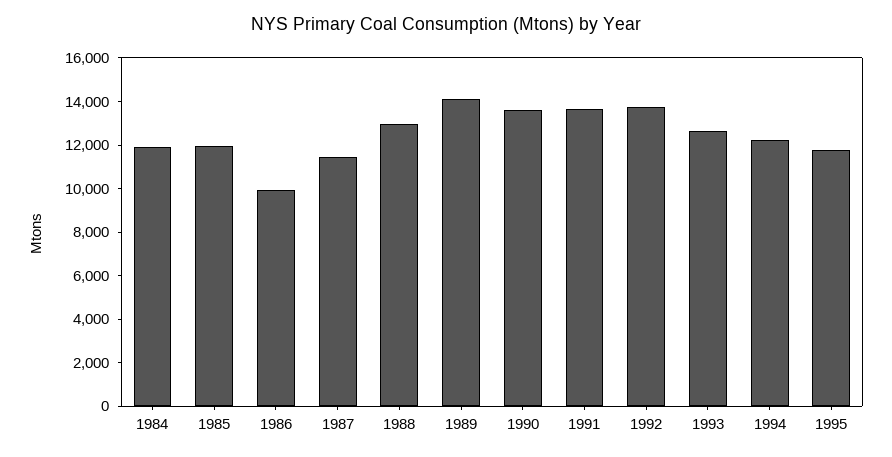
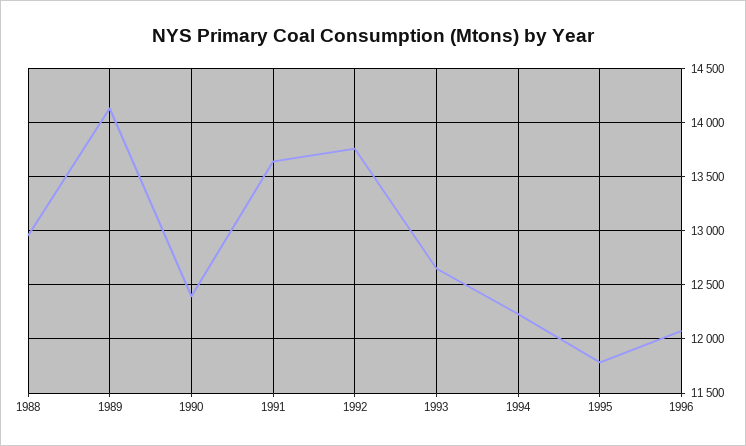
1984: 12000 -> none
1985: 12000 -> none
1986: 10000 -> none
1987: 11500 -> none
1990: 13500 -> 12400
1996: none -> 12100

